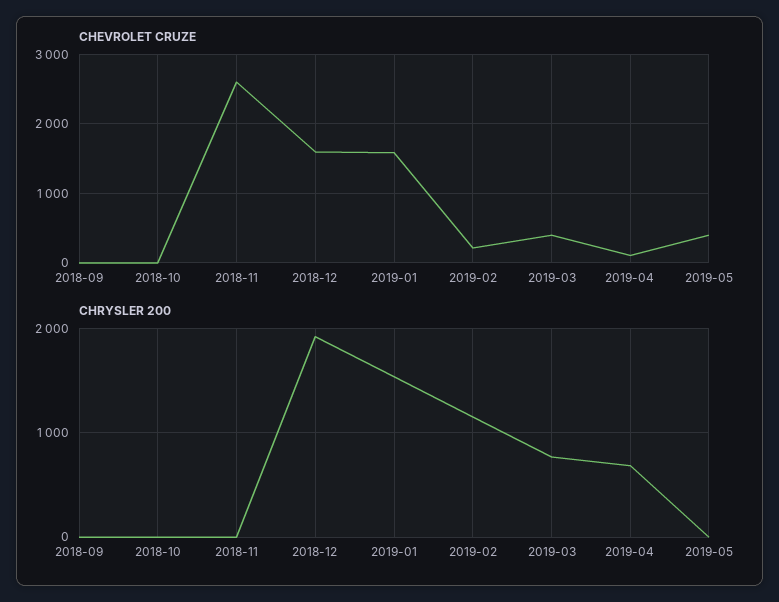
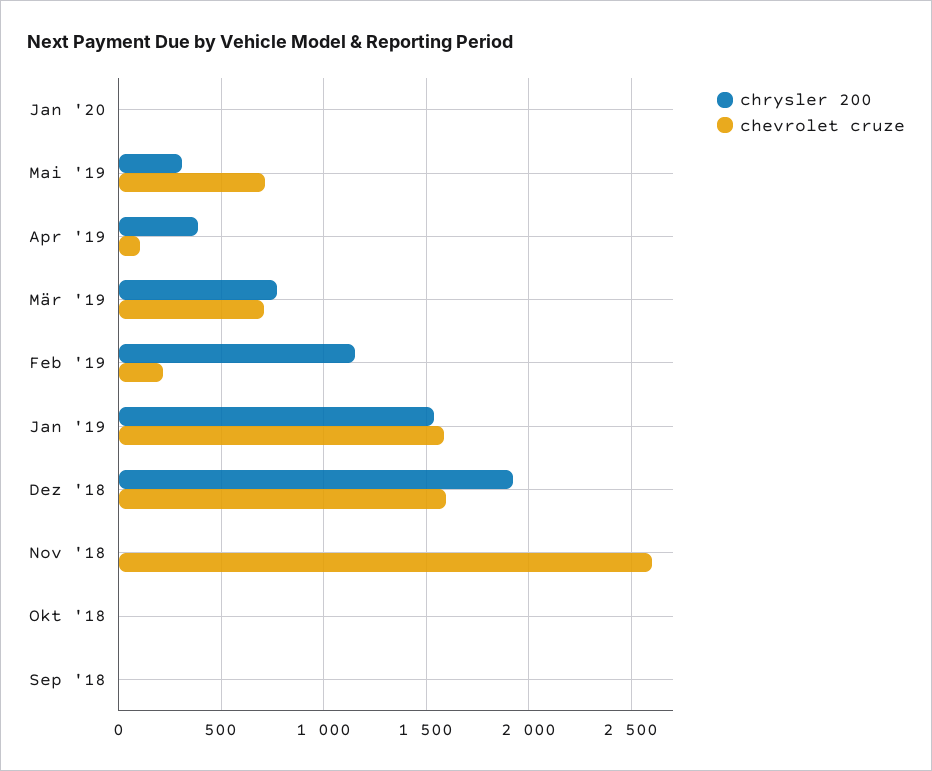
CHEVROLET CRUZE, 2019-03: 400 -> 700
CHEVROLET CRUZE, 2019-05: 400 -> 700
CHRYSLER 200, 2019-04: 700 -> 400
CHRYSLER 200, 2019-05: 0 -> 300
CHRYSLER 200, Jan '20: none -> 0
CHEVROLET CRUZE, Jan '20: none -> 0

